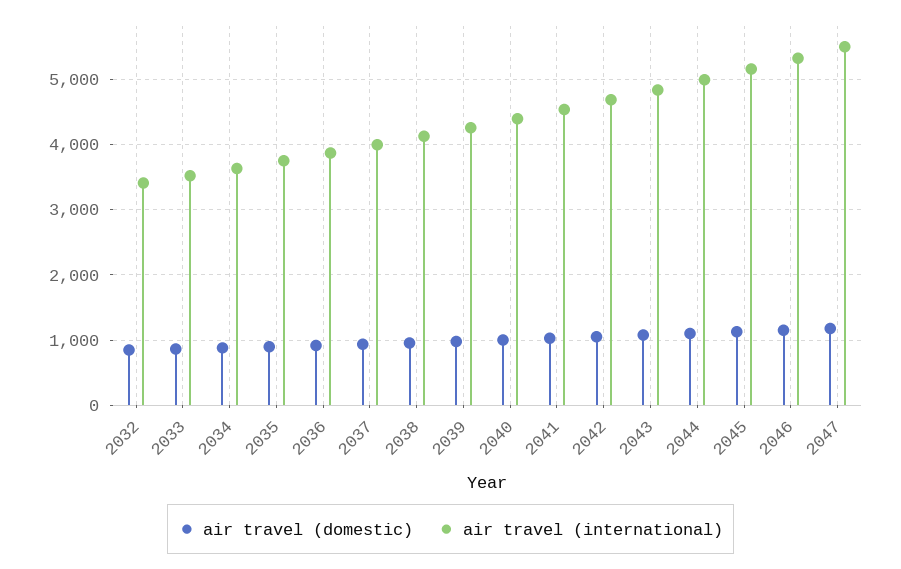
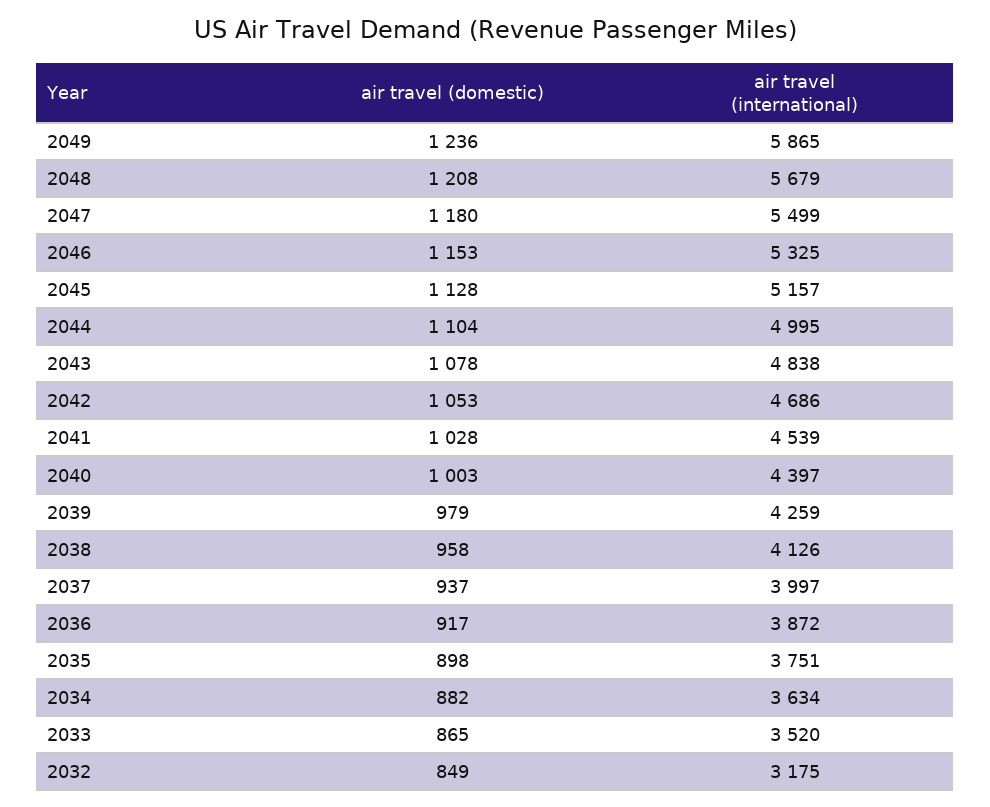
air travel (international), 2032: 3400 -> 3175
air travel (domestic), 2049: none -> 1236
air travel (international), 2049: none -> 5865
air travel (domestic), 2048: none -> 1208
air travel (international), 2048: none -> 5679

